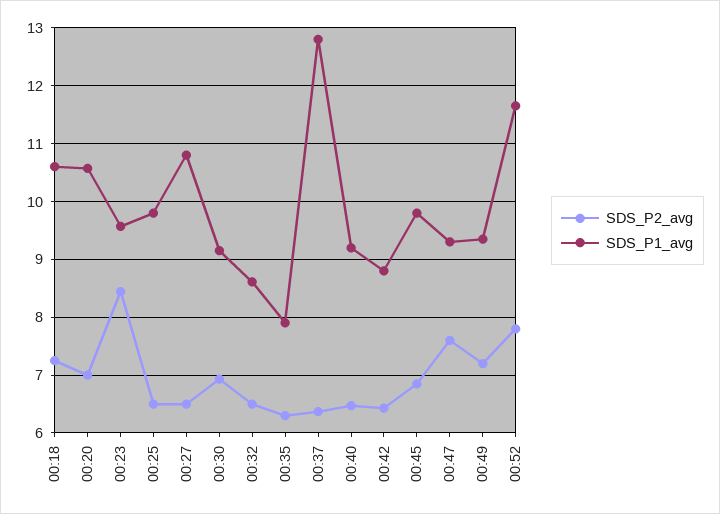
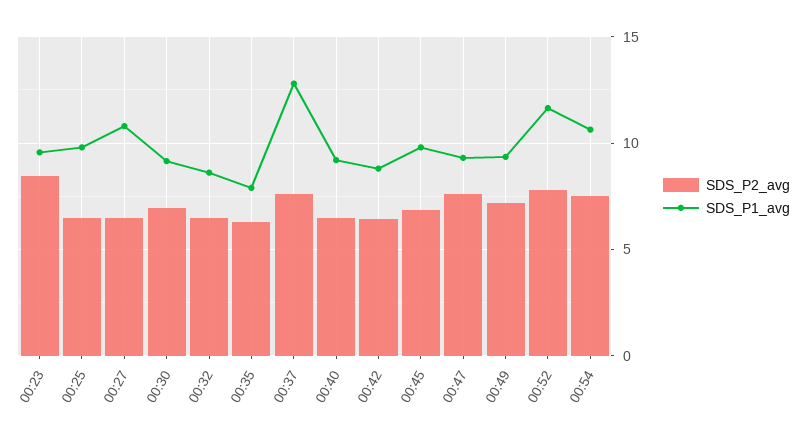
SDS_P2_avg, 00:18: 7.2 -> none
SDS_P1_avg, 00:18: 10.6 -> none
SDS_P2_avg, 00:20: 7 -> none
SDS_P1_avg, 00:20: 10.6 -> none
SDS_P2_avg, 00:37: 6.4 -> 7.5
SDS_P2_avg, 00:54: none -> 7.5
SDS_P1_avg, 00:54: none -> 10.5

